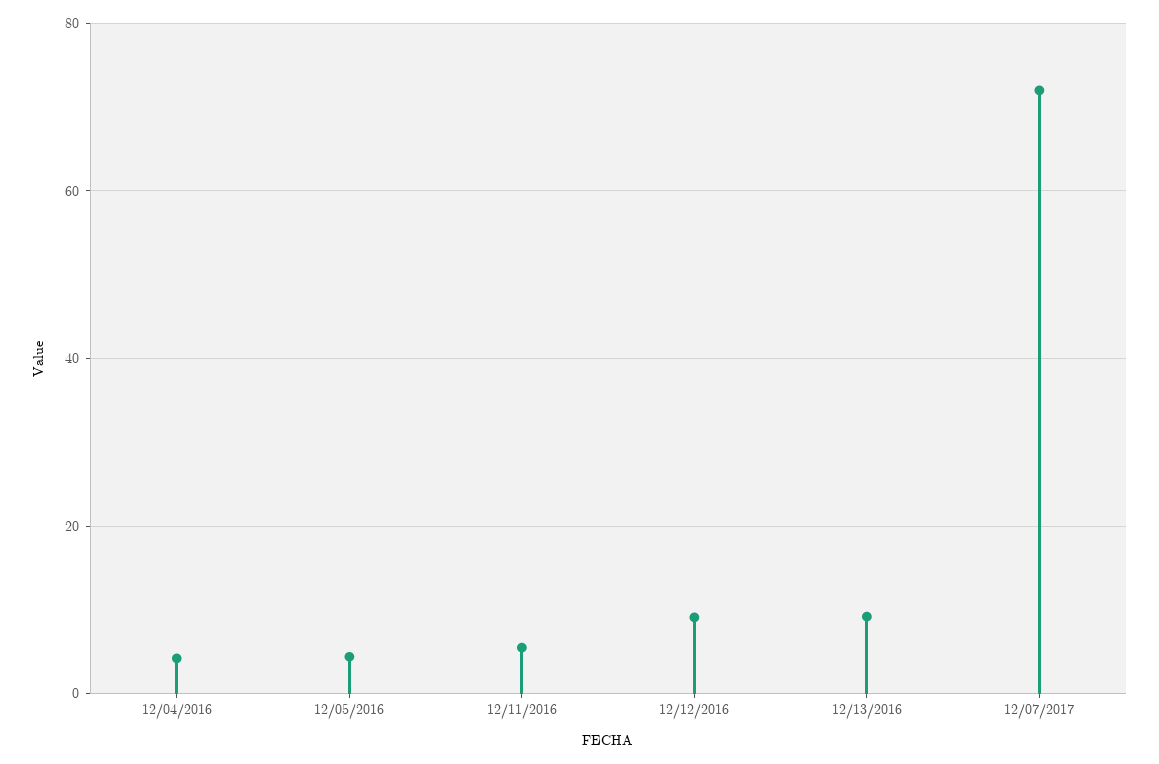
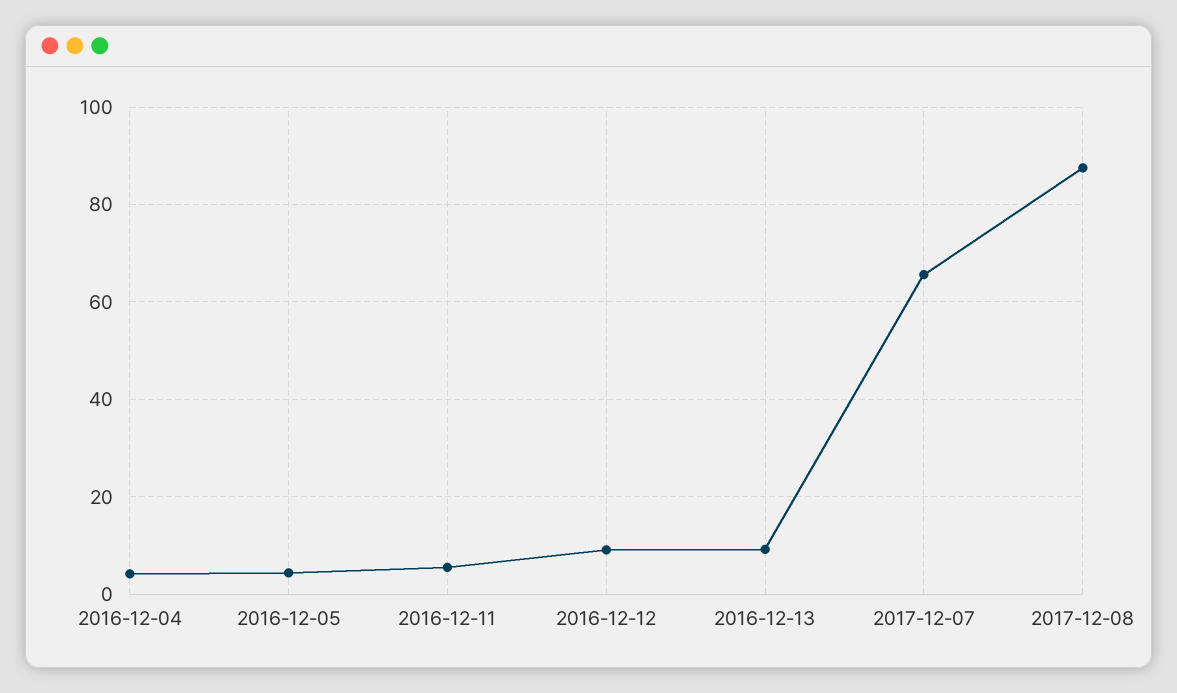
12/07/2017: 72 -> 66
2017-12-08: none -> 88

